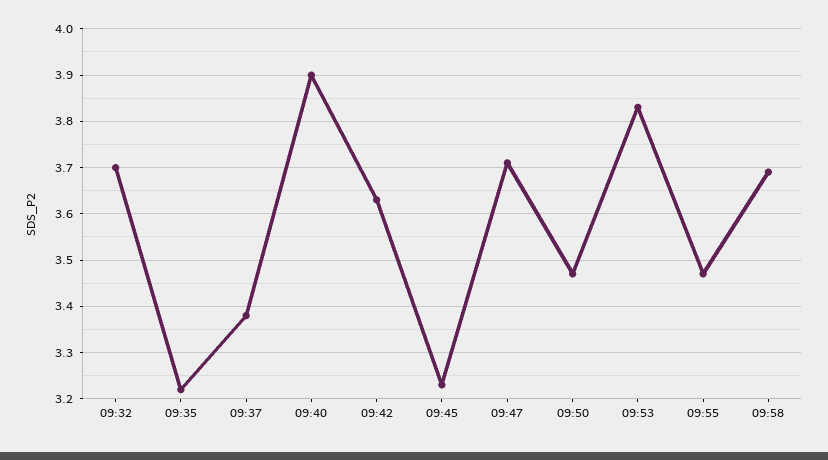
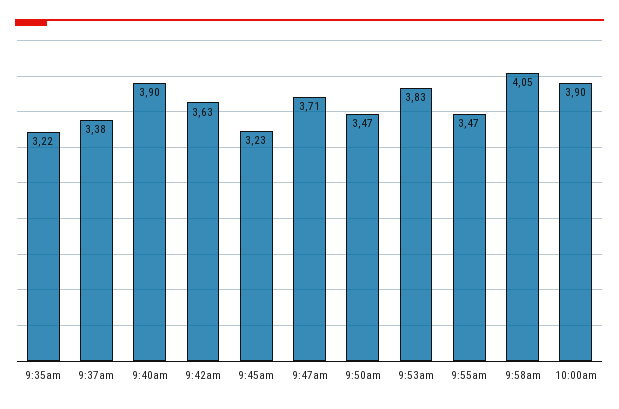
09:32: 3.7 -> none
09:58: 3.7 -> 4.05
10:00am: none -> 3.9

